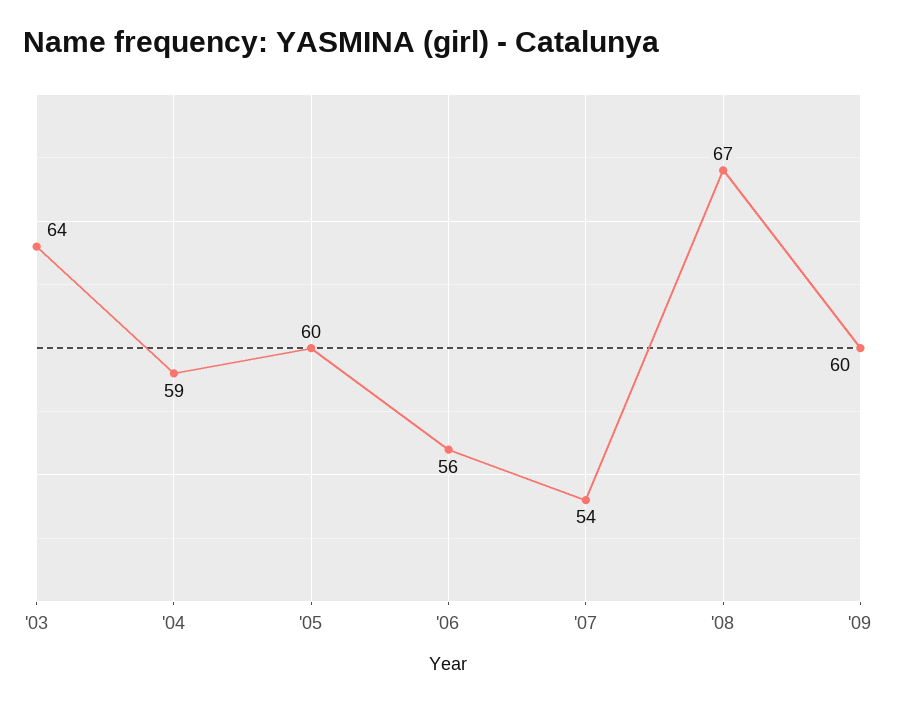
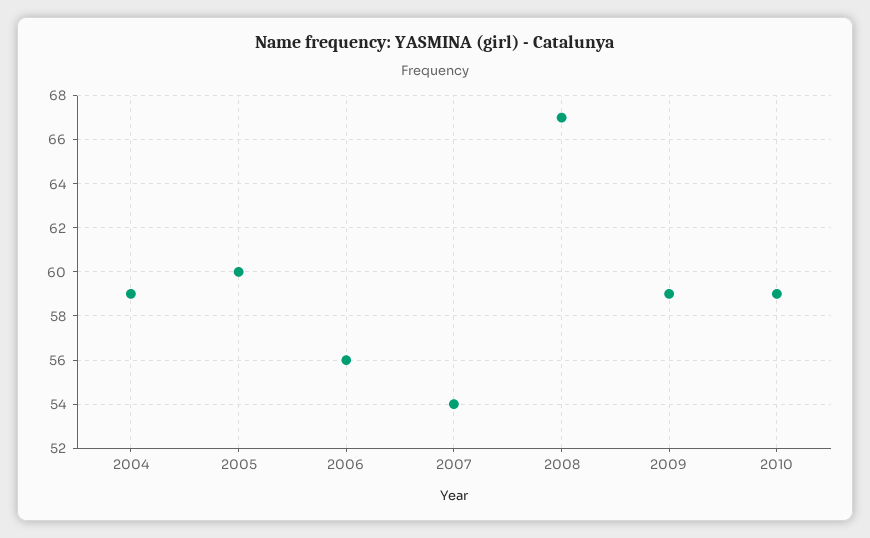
'03: 64 -> none
'09: 60 -> 59
2010: none -> 59

